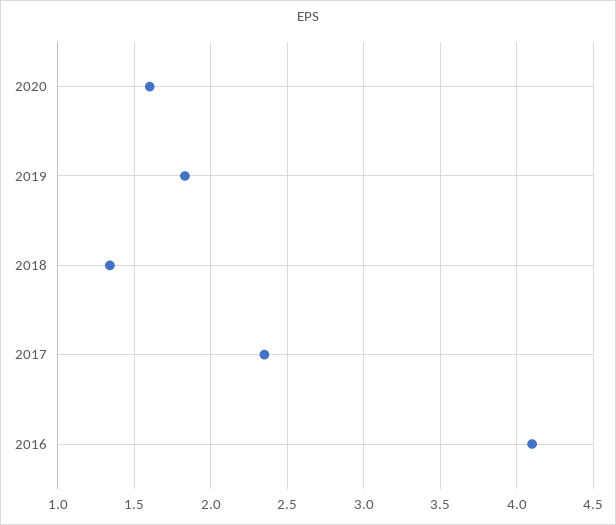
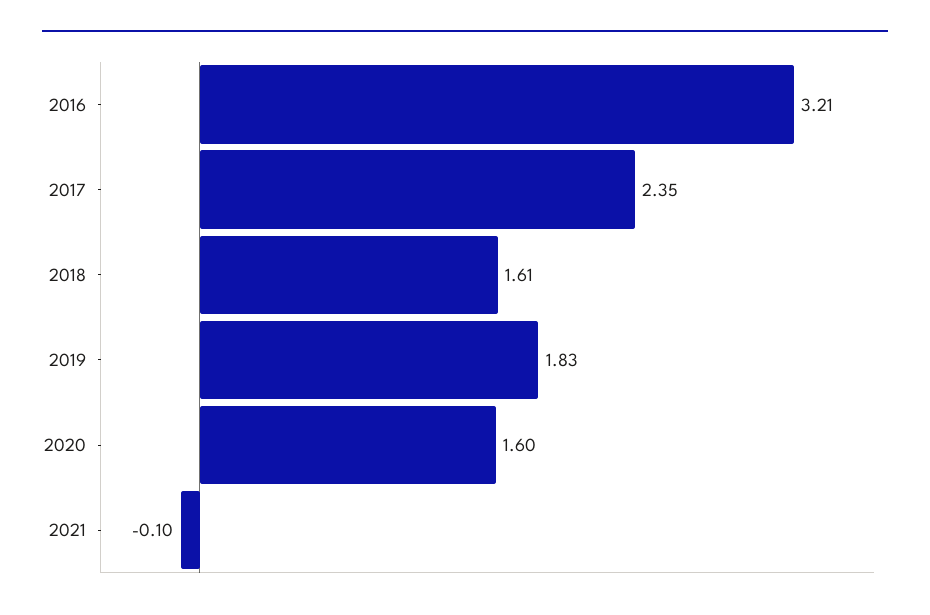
2018: 1.35 -> 1.61
2016: 4.1 -> 3.21
2021: none -> -0.1

